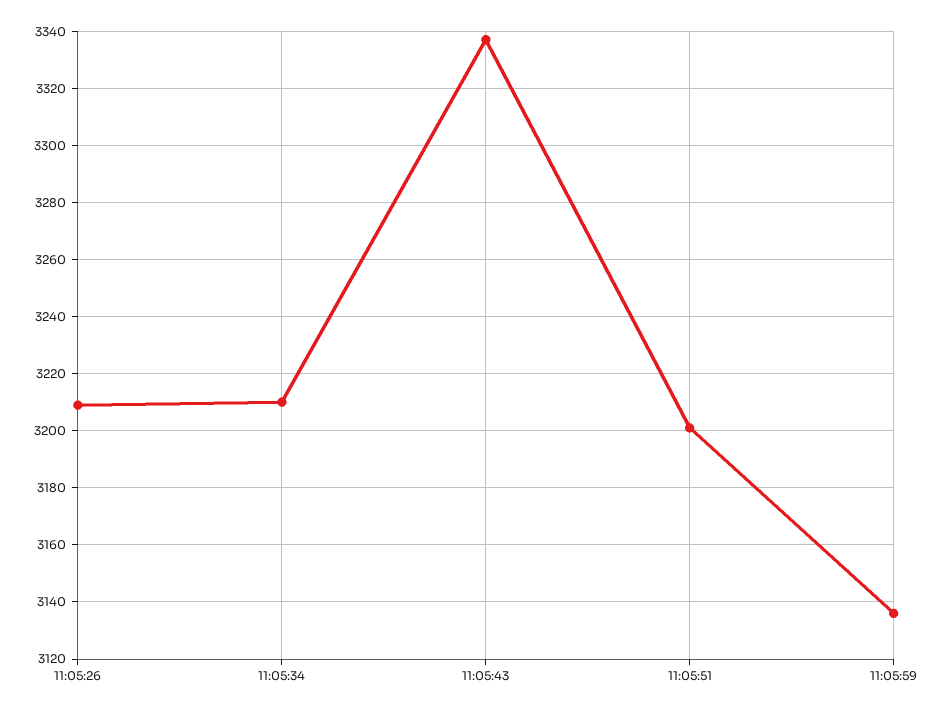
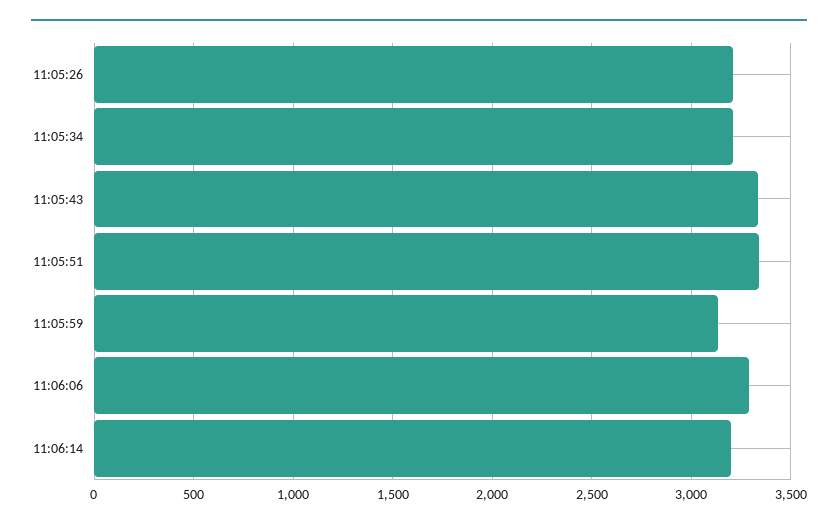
11:05:51: 3200 -> 3350
11:06:06: none -> 3300
11:06:14: none -> 3200

